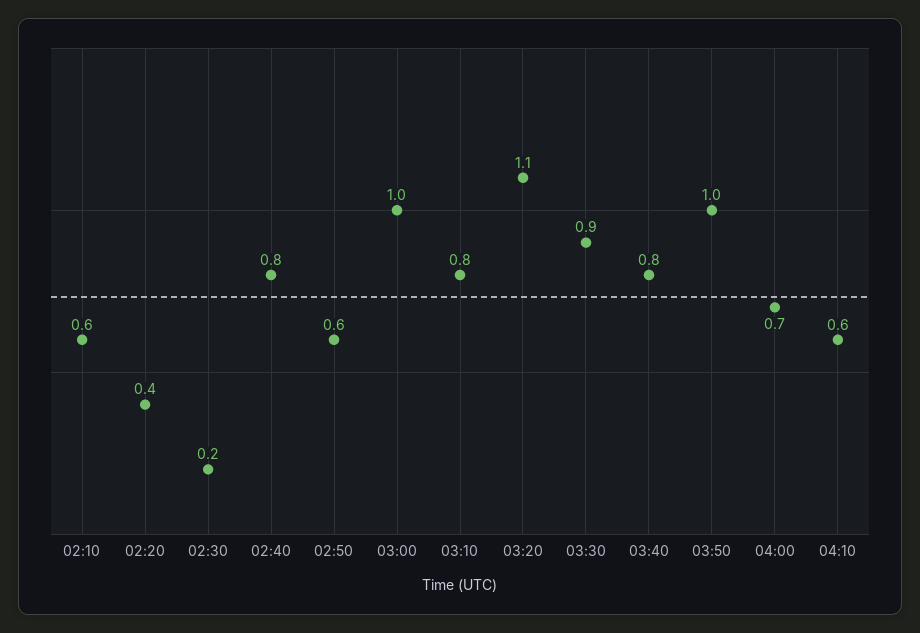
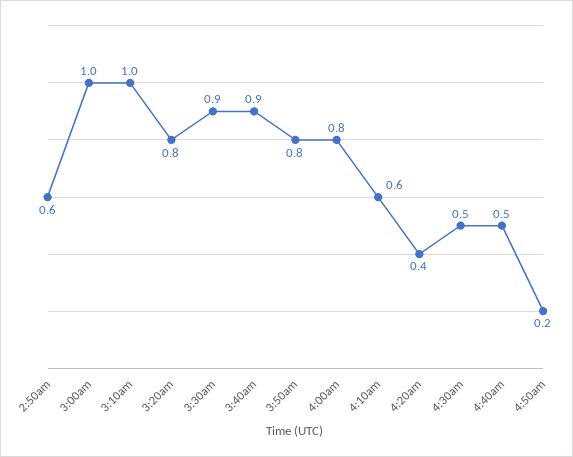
02:10: 0.6 -> none
02:20: 0.4 -> none
02:30: 0.2 -> none
02:40: 0.8 -> none
03:10: 0.8 -> 1
03:20: 1.1 -> 0.8
03:40: 0.8 -> 0.9
03:50: 1 -> 0.8
04:00: 0.7 -> 0.8
4:20am: none -> 0.4
4:30am: none -> 0.5
4:40am: none -> 0.5
4:50am: none -> 0.2

